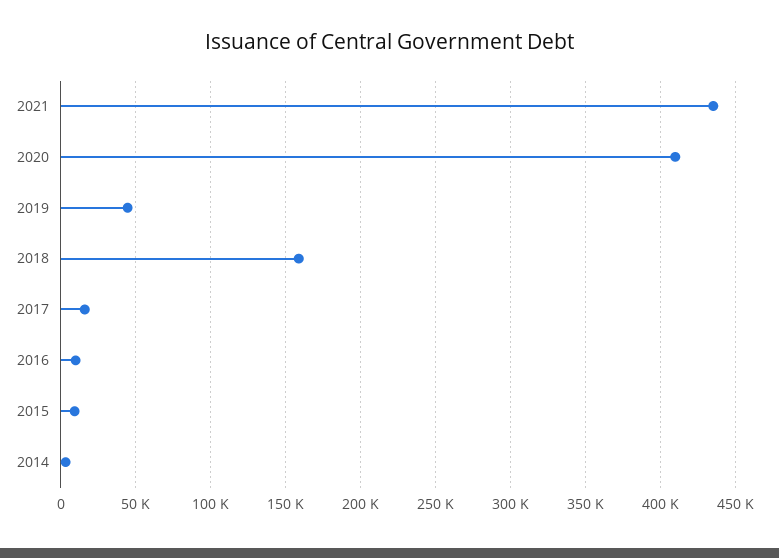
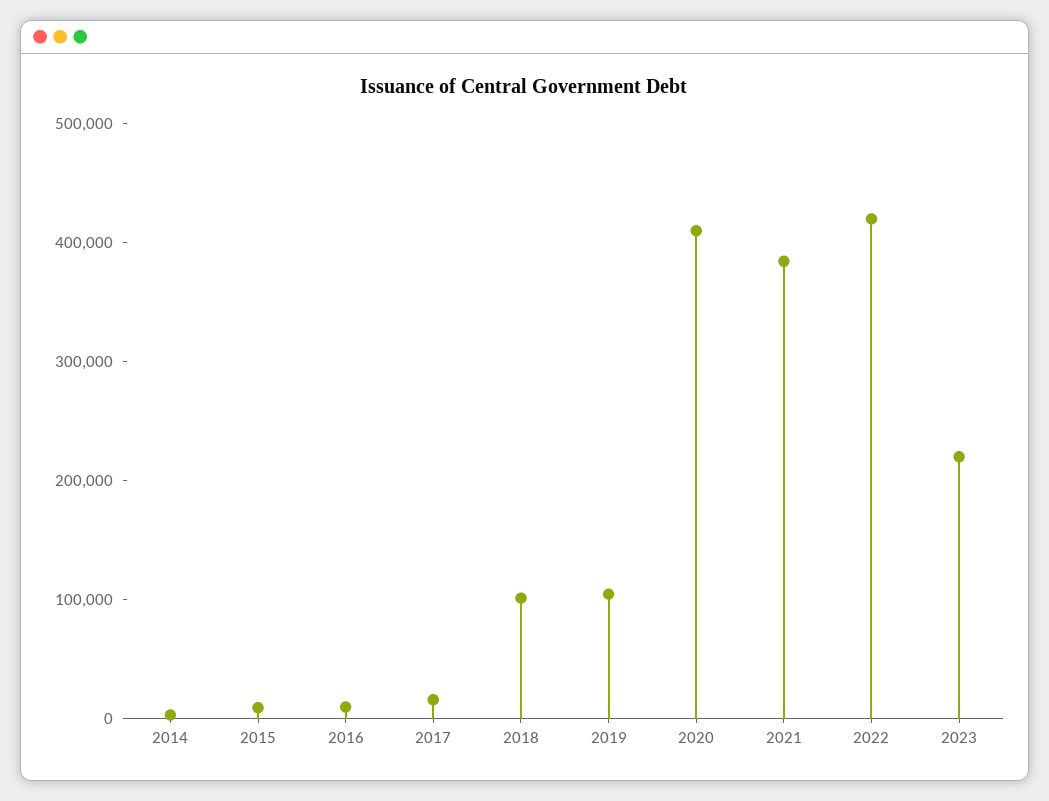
2021: 435000 -> 380000
2019: 45000 -> 100000
2018: 160000 -> 100000
2022: none -> 420000
2023: none -> 220000

